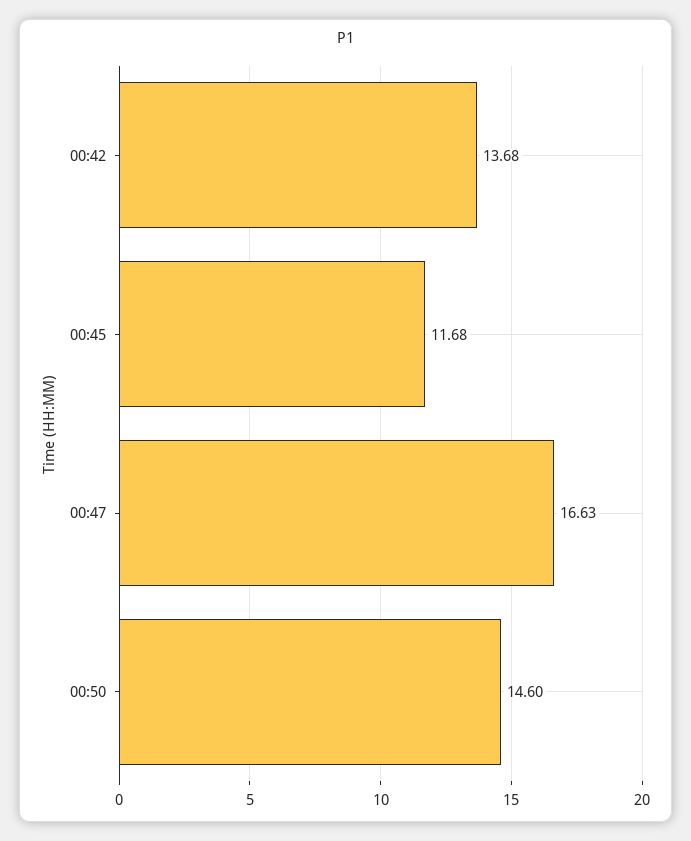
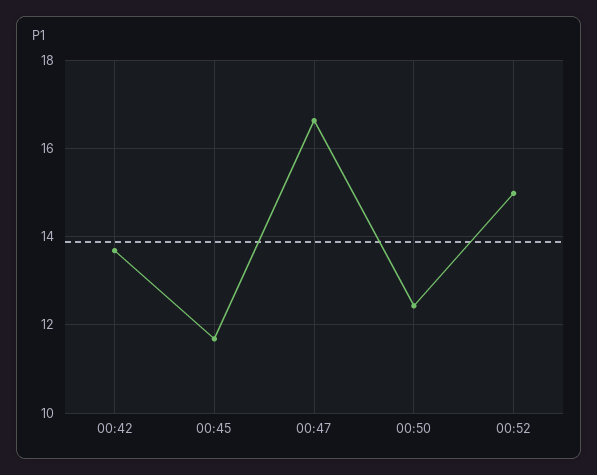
00:50: 14.6 -> 12.4
00:52: none -> 15

